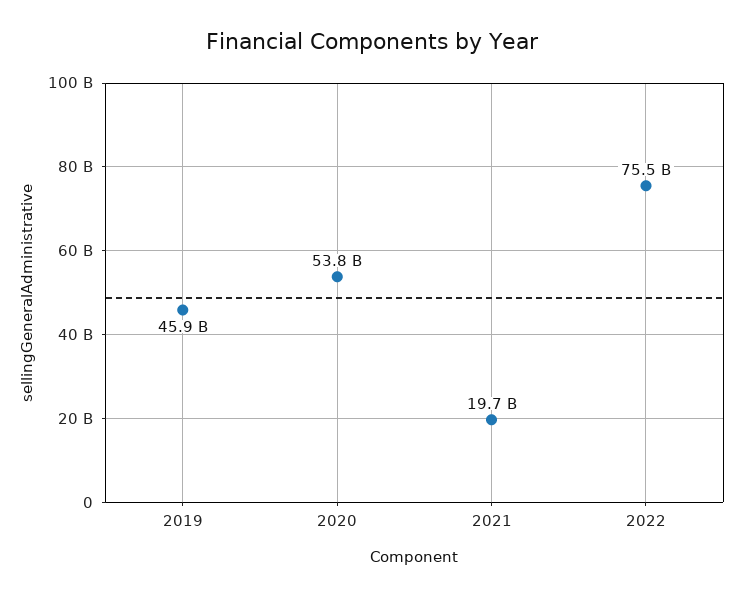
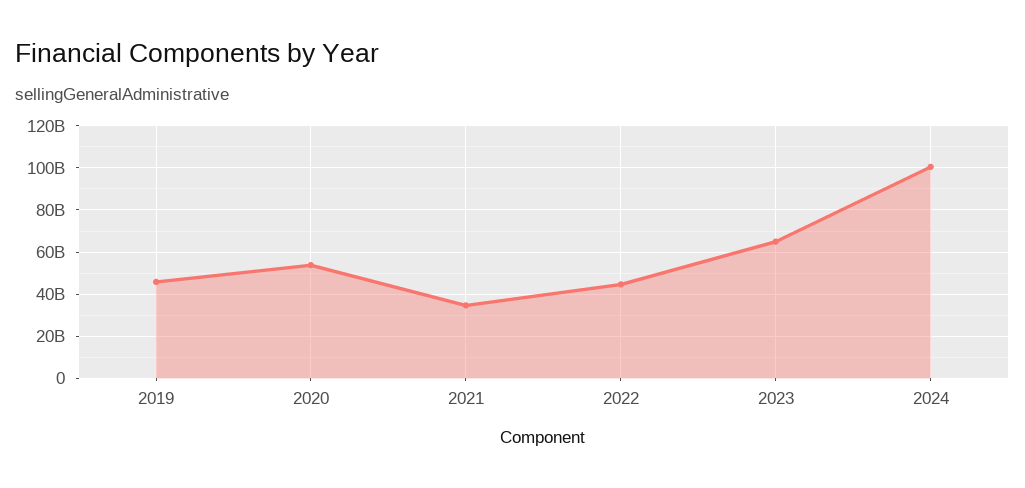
2021: 19700000000 -> 35000000000
2022: 75500000000 -> 45000000000
2023: none -> 65000000000
2024: none -> 100000000000

